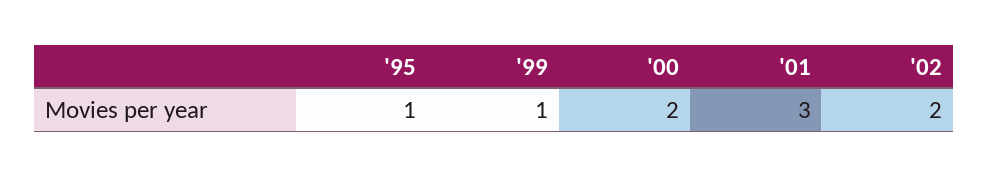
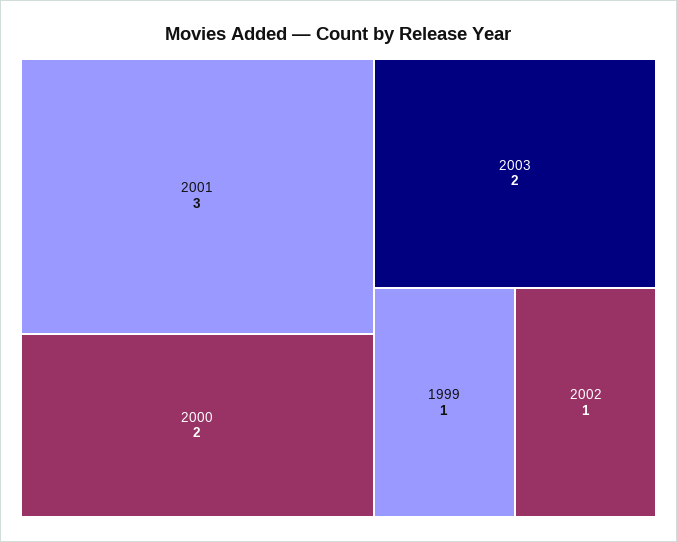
'95: 1 -> none
'02: 2 -> 1
2003: none -> 2

